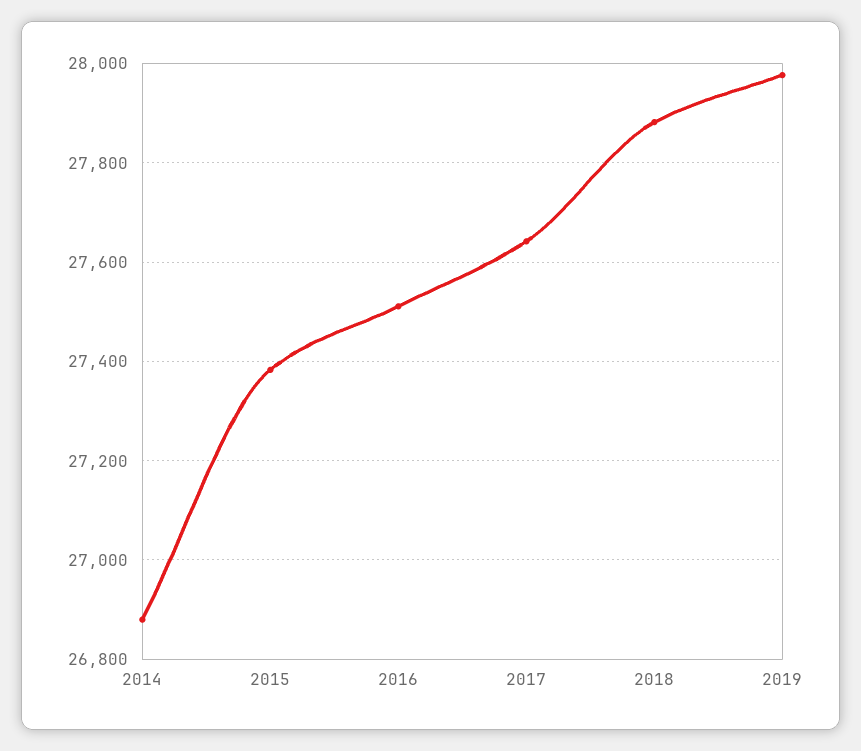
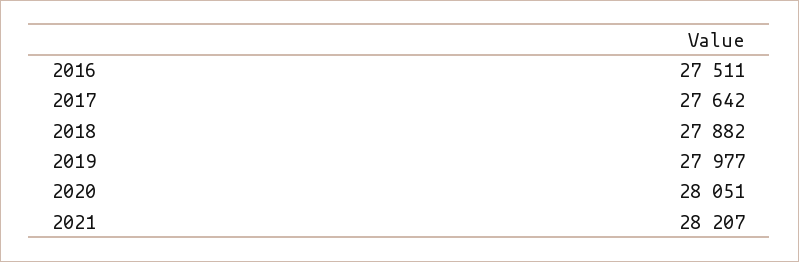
2014: 26880 -> none
2015: 27380 -> none
2020: none -> 28051
2021: none -> 28207

